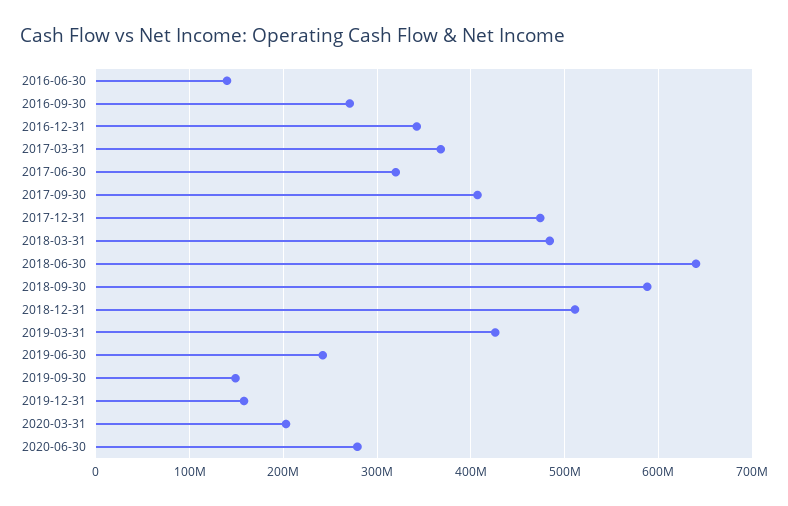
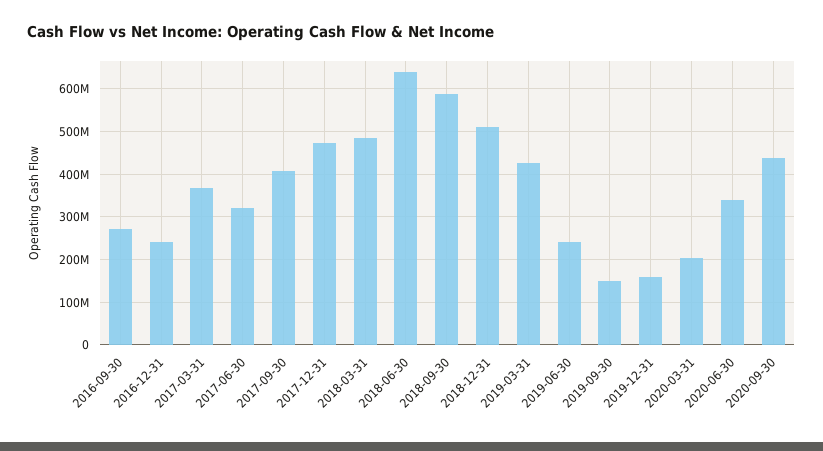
2016-06-30: 140000000 -> none
2016-12-31: 340000000 -> 240000000
2020-06-30: 280000000 -> 340000000
2020-09-30: none -> 440000000

